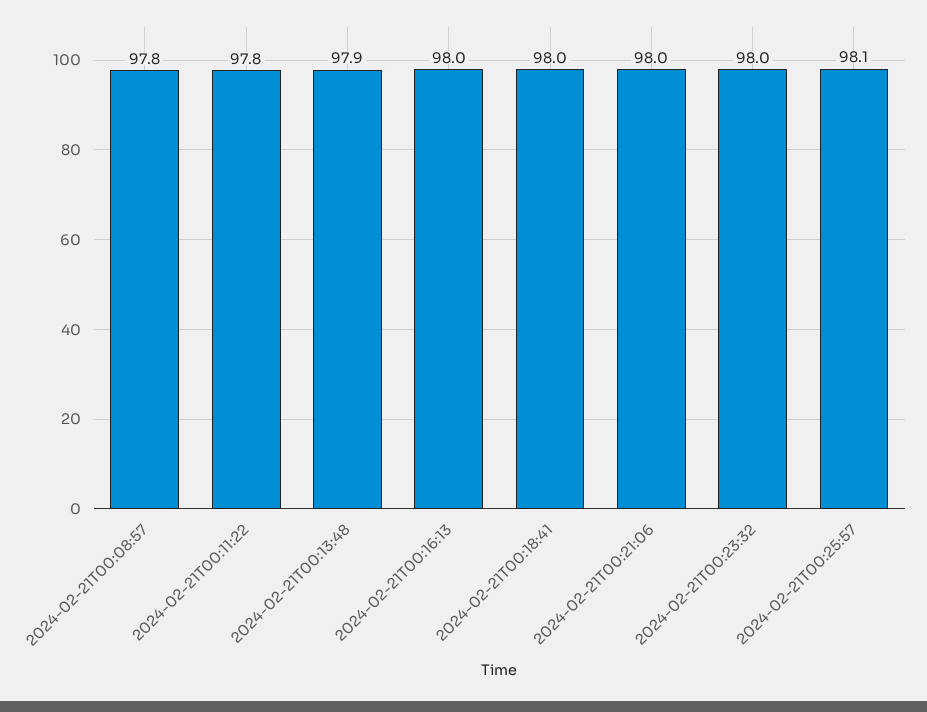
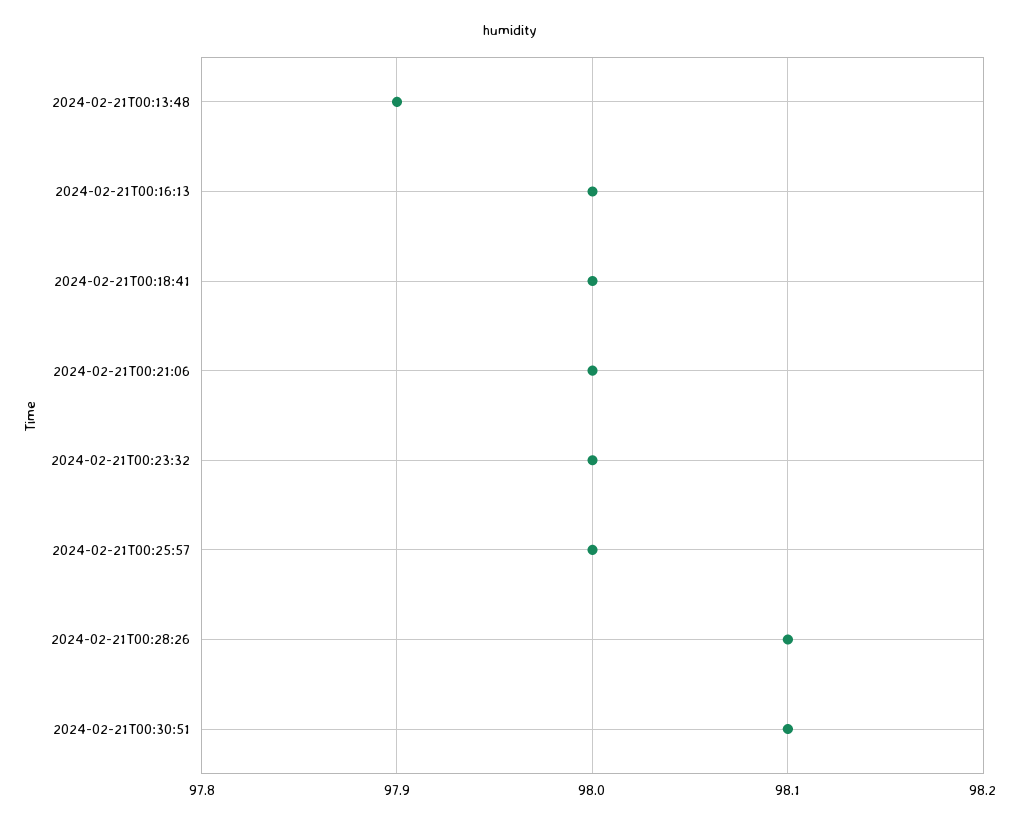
2024-02-21T00:08:57: 97.8 -> none
2024-02-21T00:11:22: 97.8 -> none
2024-02-21T00:25:57: 98.1 -> 98
2024-02-21T00:28:26: none -> 98.1
2024-02-21T00:30:51: none -> 98.1

